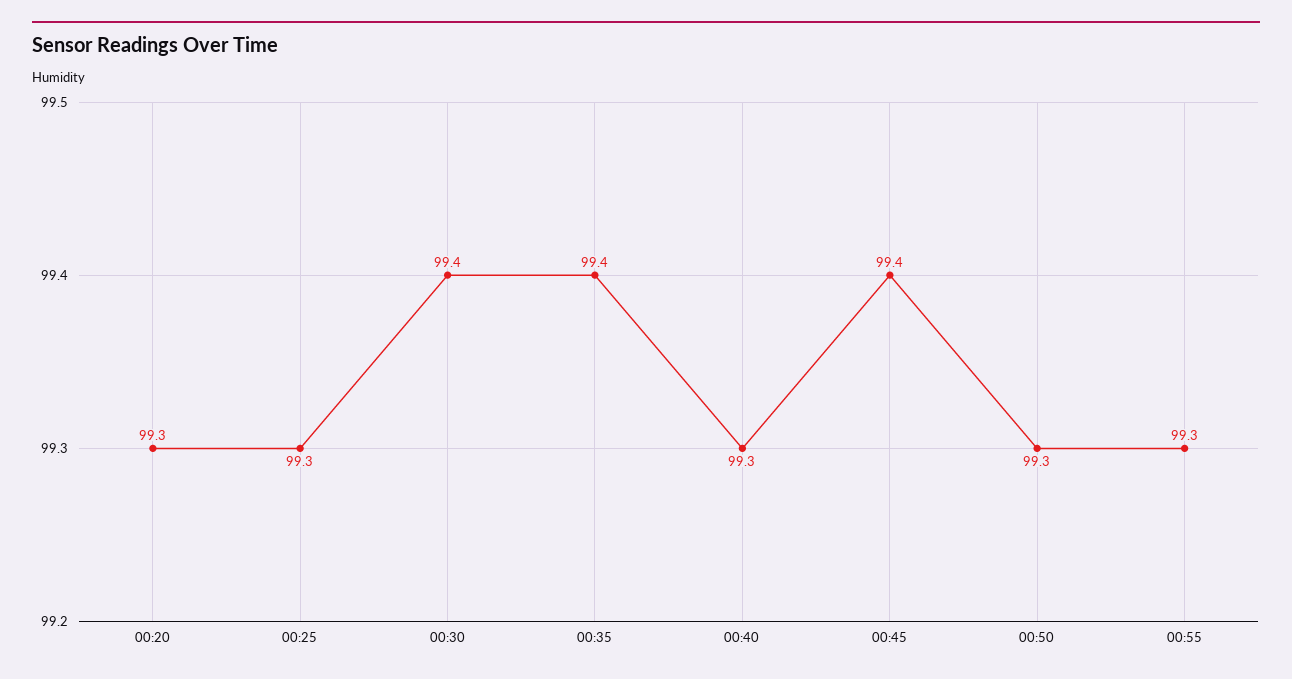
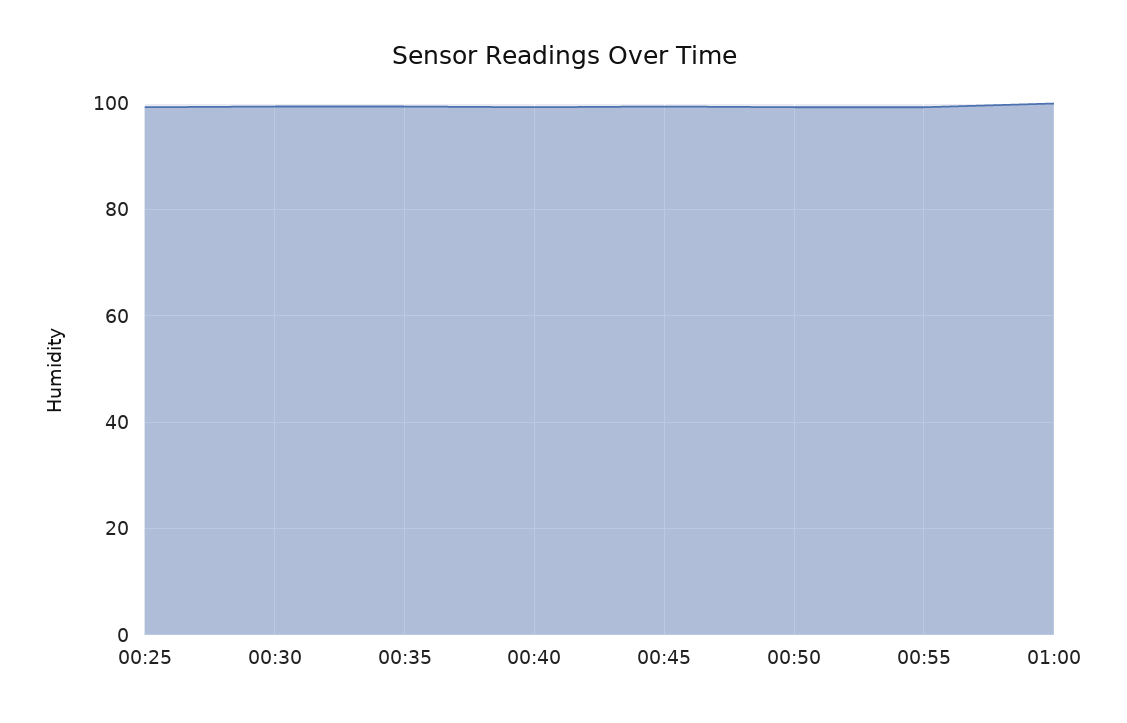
00:20: 99.3 -> none
01:00: none -> 100

